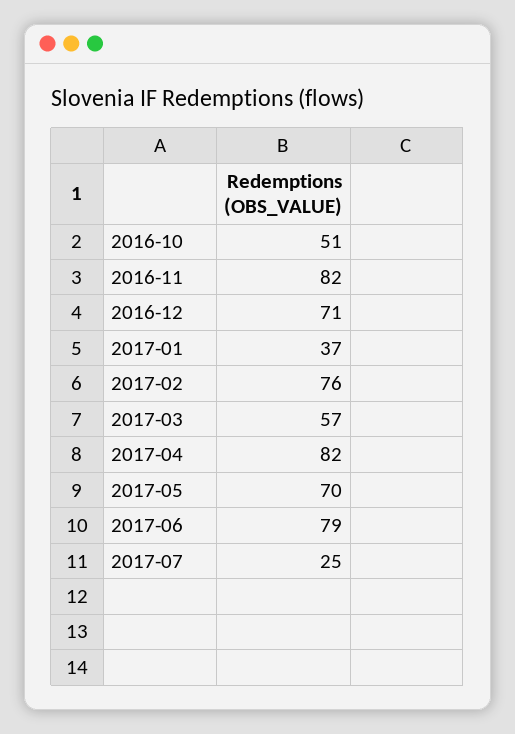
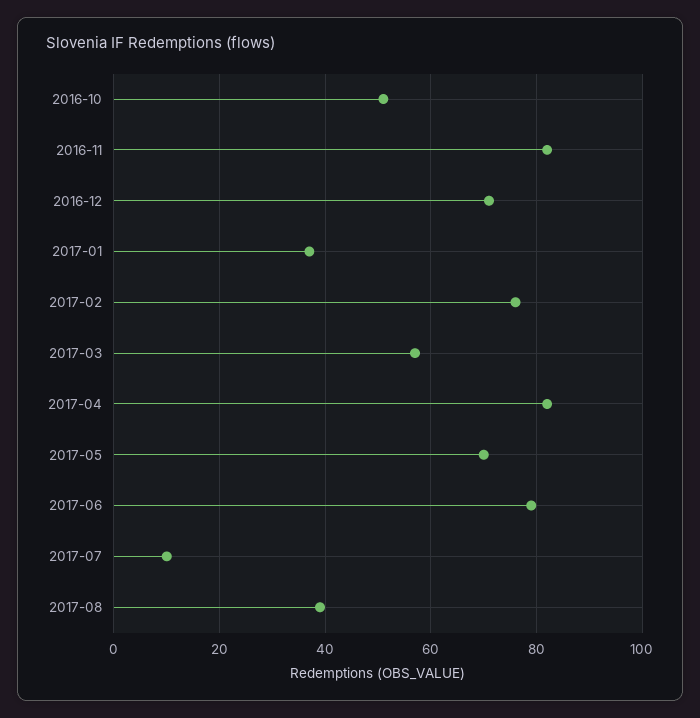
2017-07: 25 -> 10
2017-08: none -> 40

